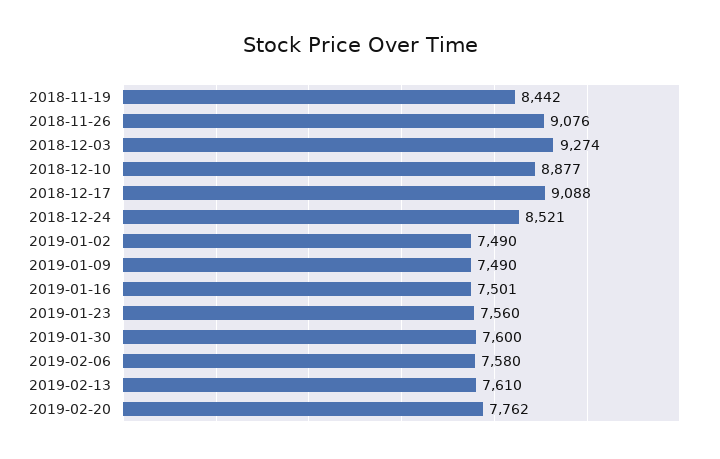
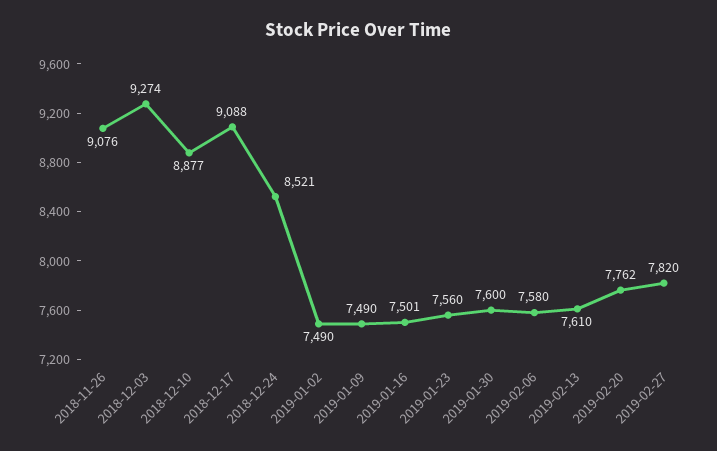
2018-11-19: 8442 -> none
2019-02-27: none -> 7820

